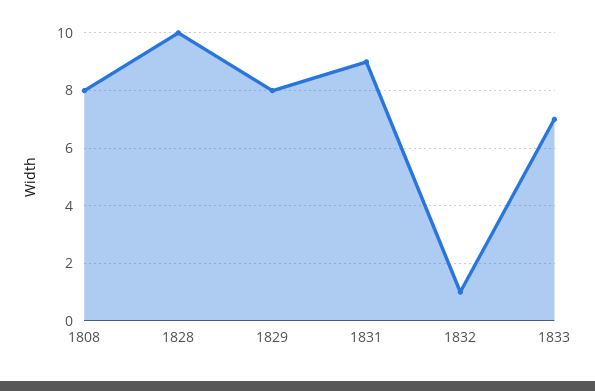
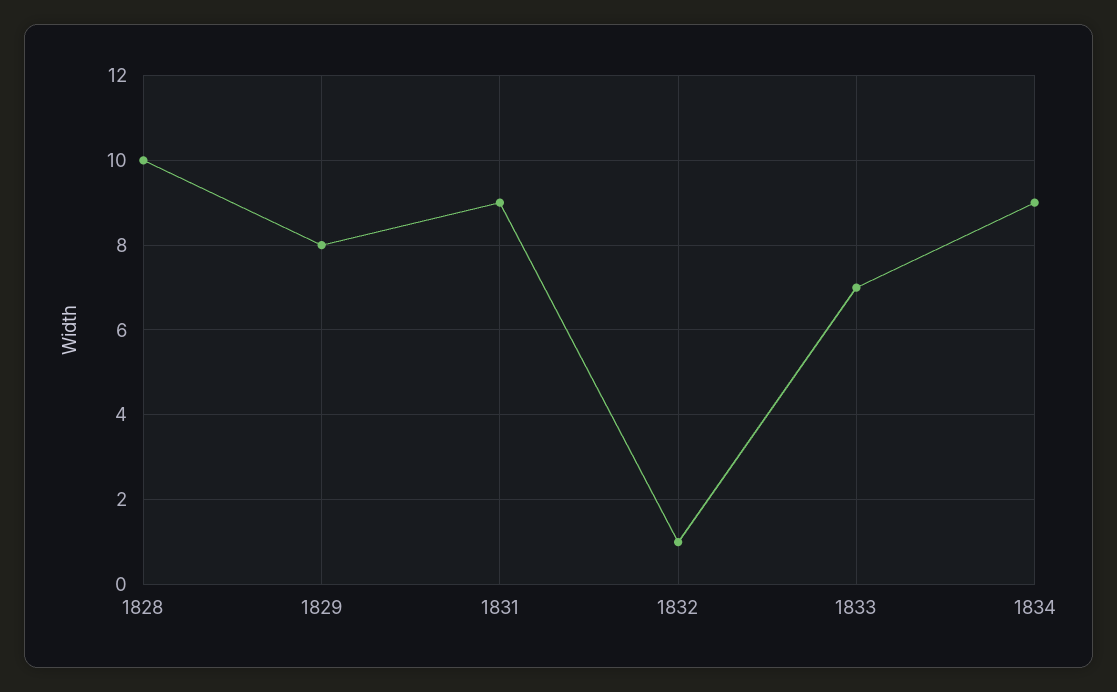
1808: 8 -> none
1834: none -> 9

